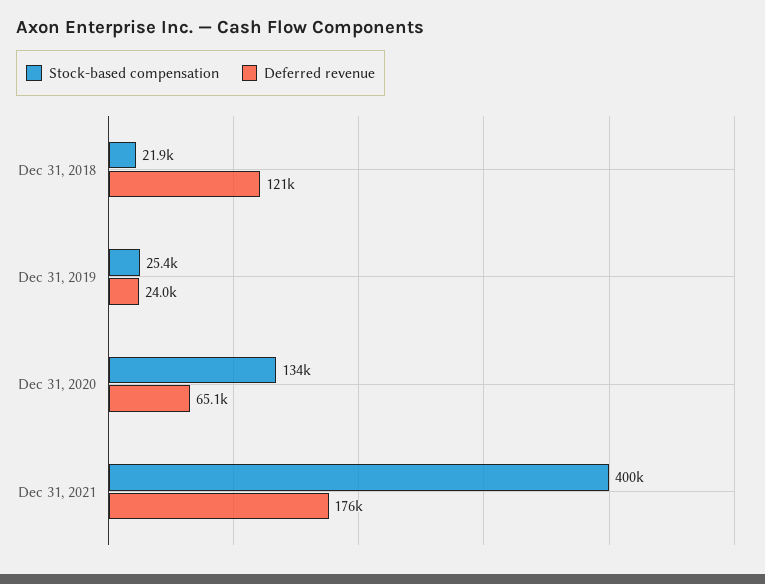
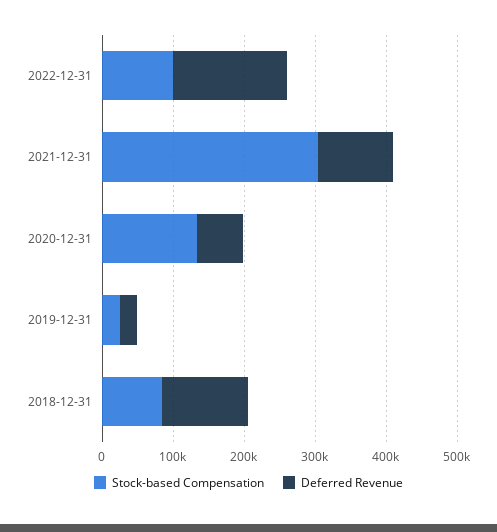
Stock-based compensation, Dec 31, 2018: 21900 -> 80000
Stock-based compensation, Dec 31, 2021: 400000 -> 300000
Deferred revenue, Dec 31, 2021: 176000 -> 100000
Stock-based compensation, 2022-12-31: none -> 100000
Deferred revenue, 2022-12-31: none -> 160000

